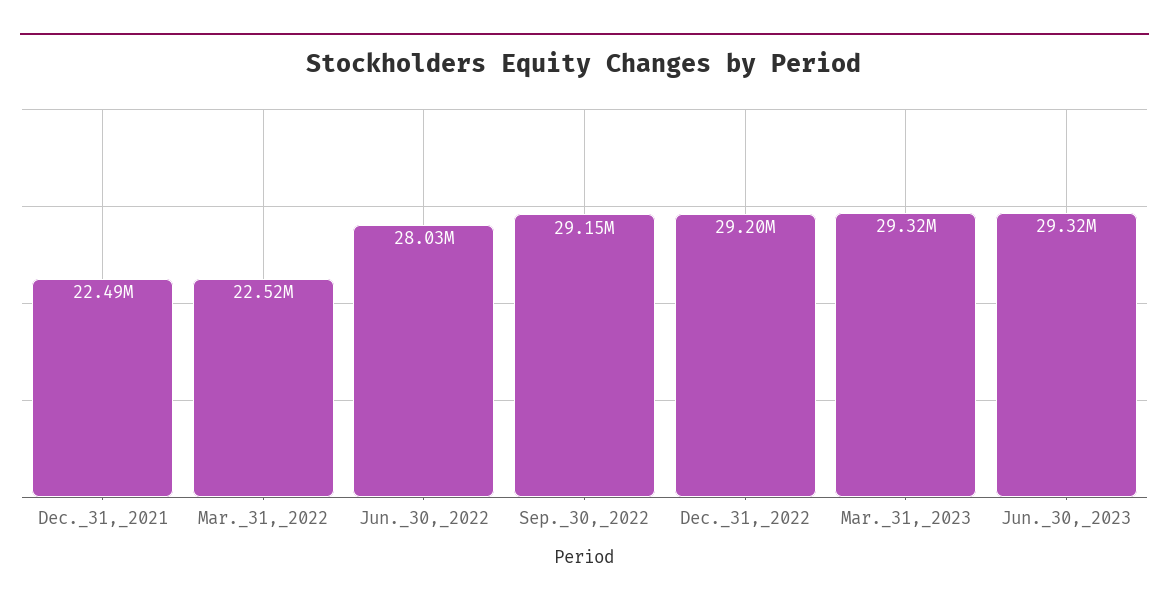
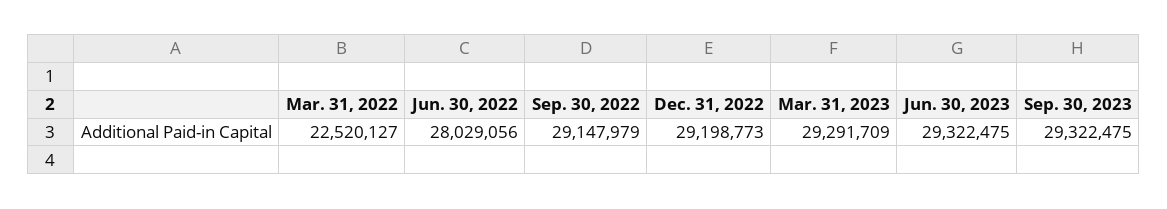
Dec._31,_2021: 22490000 -> none
Mar._31,_2023: 29320000 -> 29291709
Sep. 30, 2023: none -> 29322475

